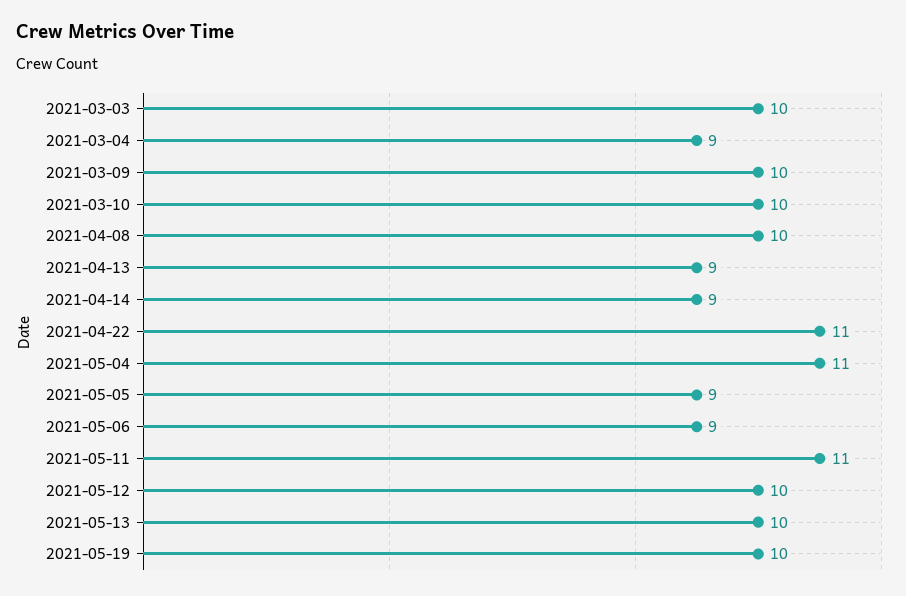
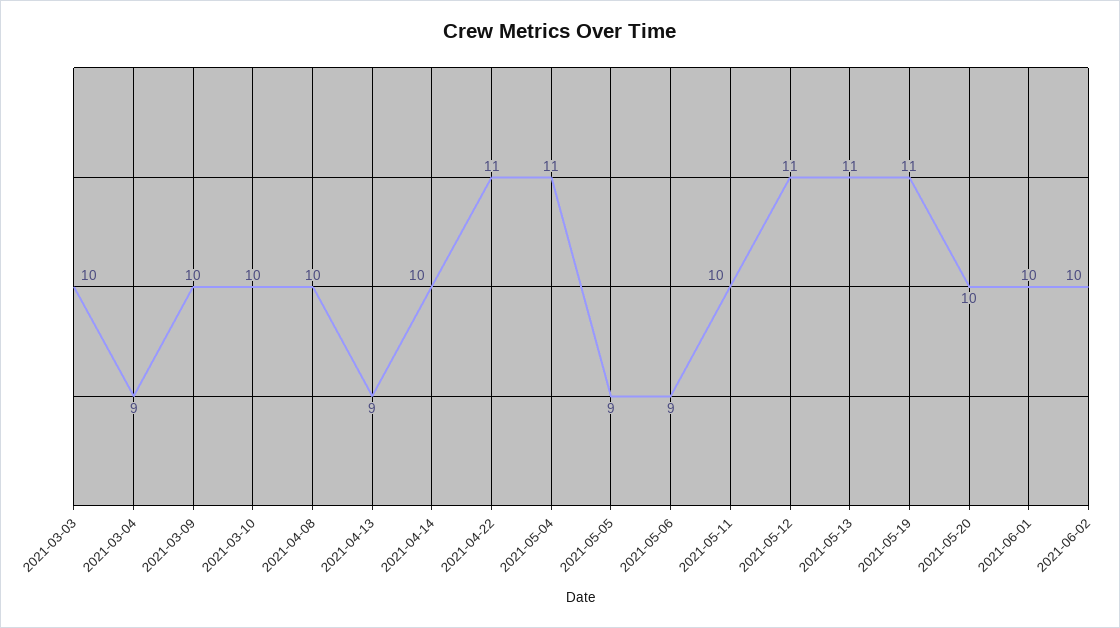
2021-04-14: 9 -> 10
2021-05-11: 11 -> 10
2021-05-12: 10 -> 11
2021-05-13: 10 -> 11
2021-05-19: 10 -> 11
2021-05-20: none -> 10
2021-06-01: none -> 10
2021-06-02: none -> 10

